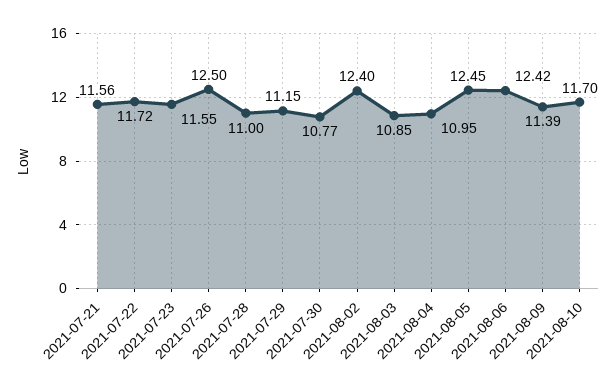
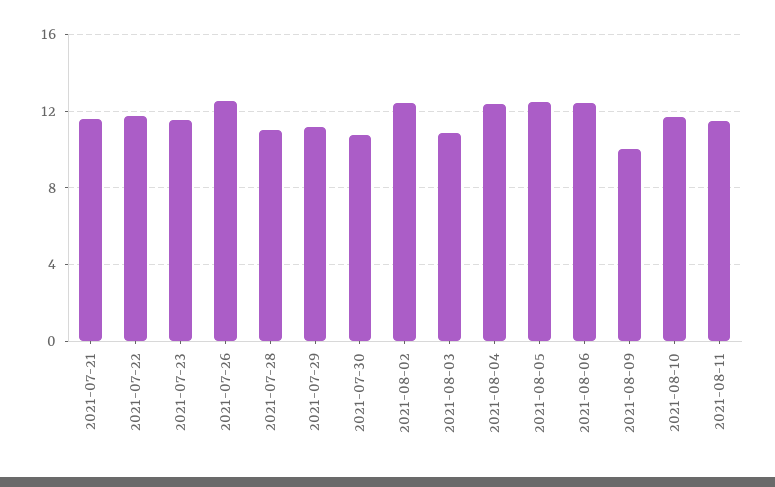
2021-08-04: 10.95 -> 12.5
2021-08-09: 11.39 -> 10
2021-08-11: none -> 11.5

